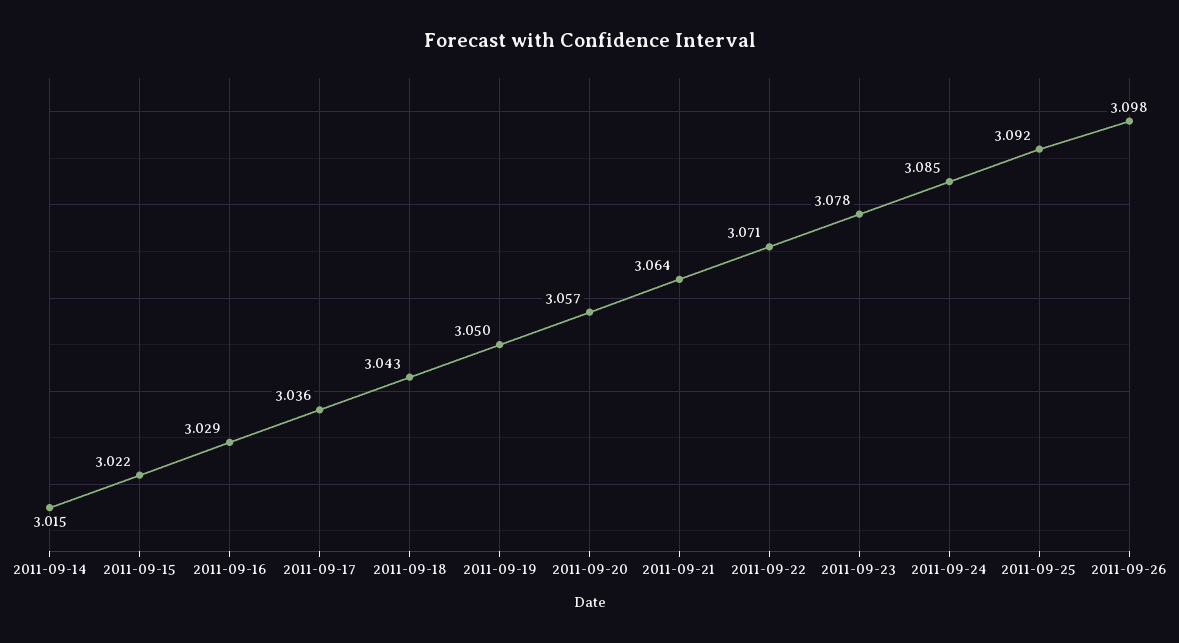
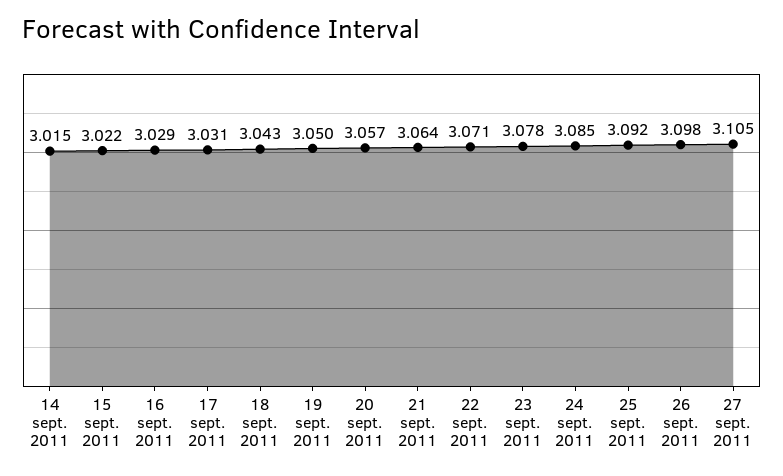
2011-09-17: 3.036 -> 3.031
27 sept. 2011: none -> 3.105

